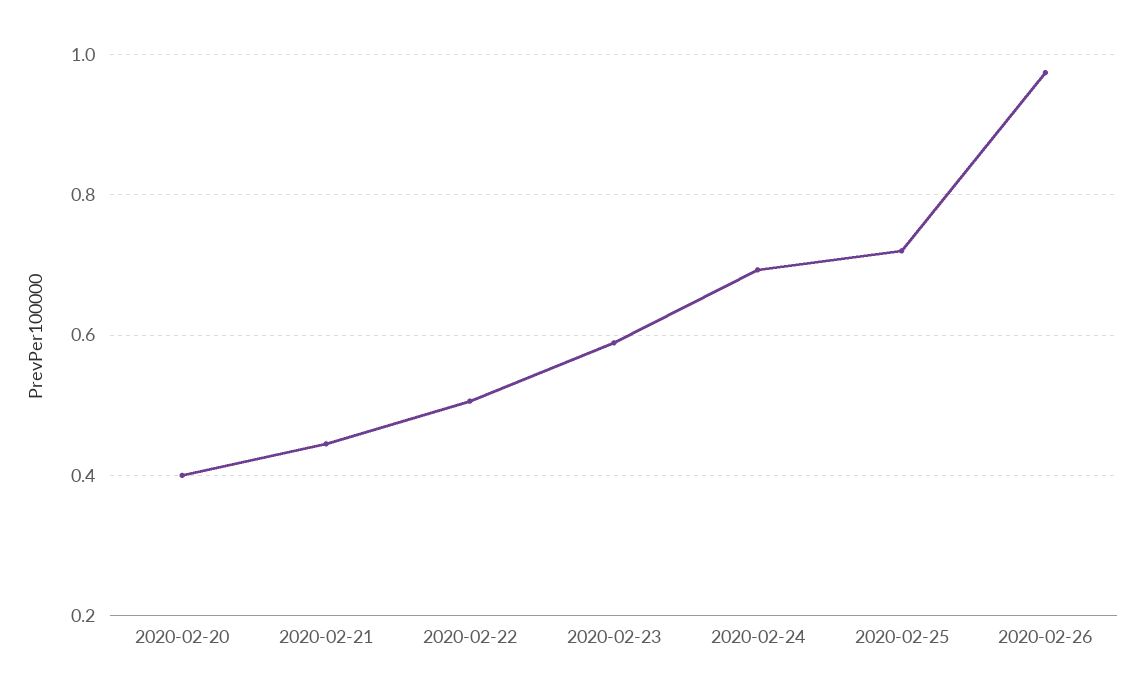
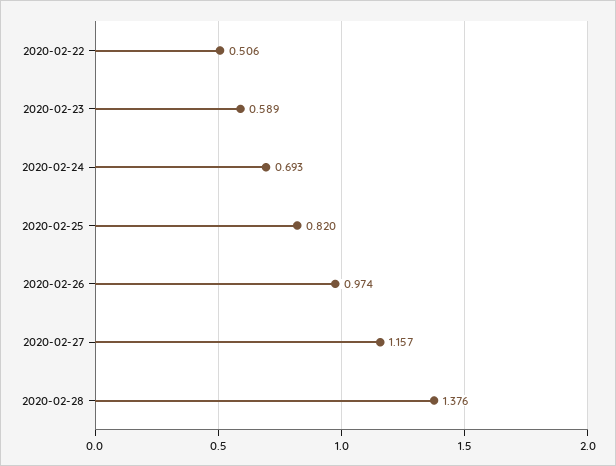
2020-02-20: 0.4 -> none
2020-02-21: 0.44 -> none
2020-02-25: 0.72 -> 0.82
2020-02-27: none -> 1.157
2020-02-28: none -> 1.376

